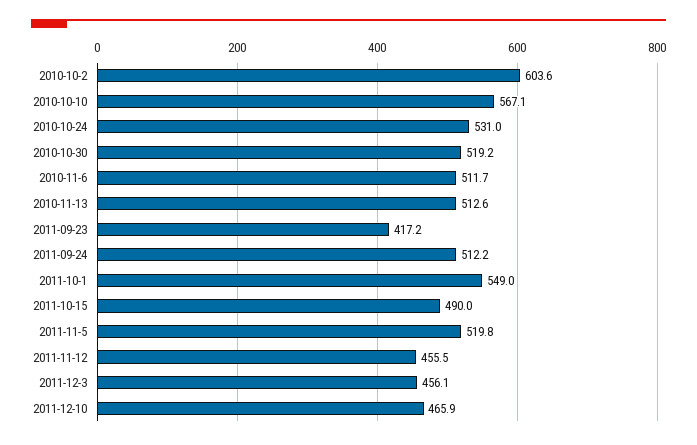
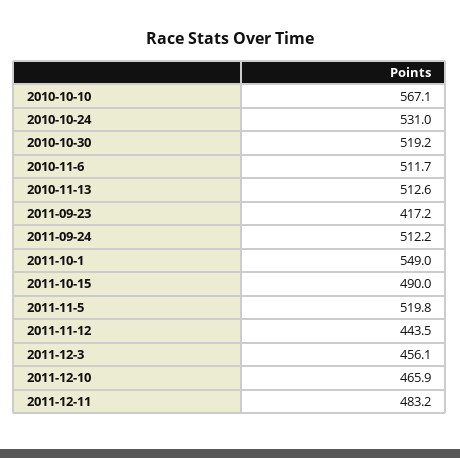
2010-10-2: 603.6 -> none
2011-11-12: 455.5 -> 443.5
2011-12-11: none -> 483.2

